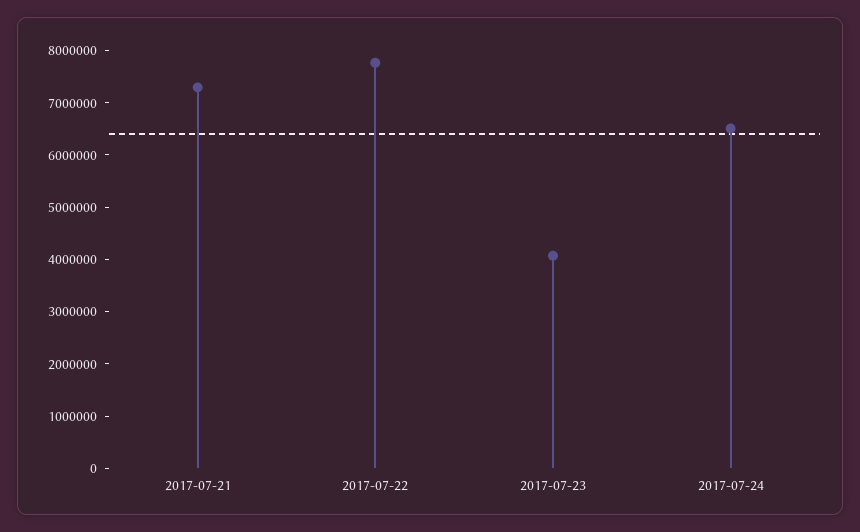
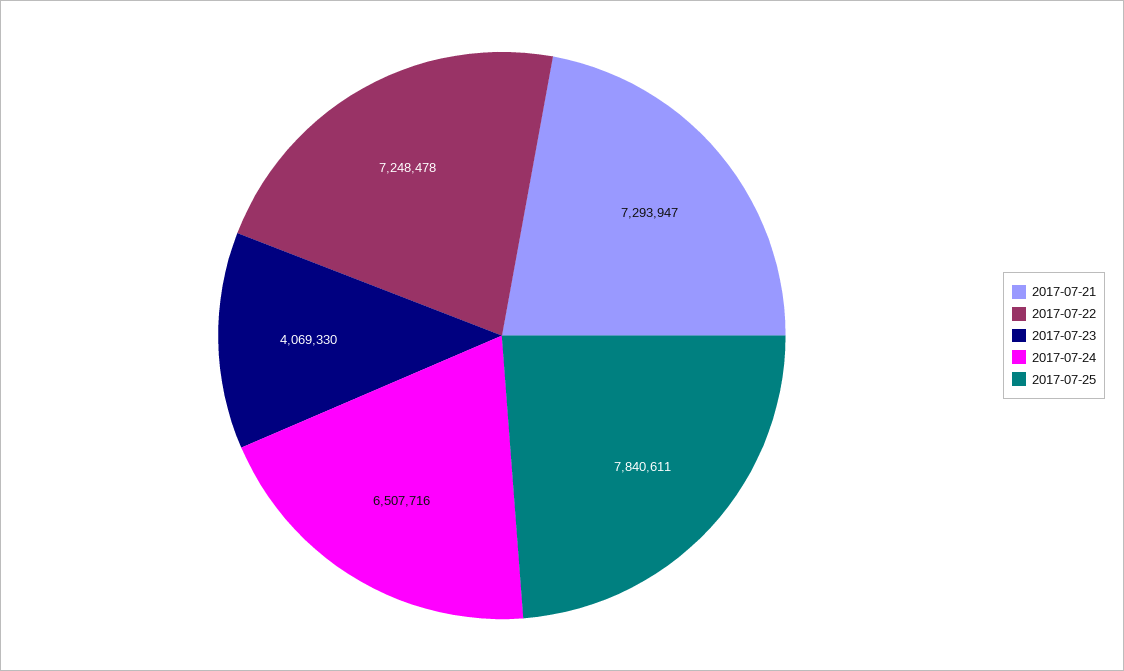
2017-07-22: 7800000 -> 7248478
2017-07-25: none -> 7840611

